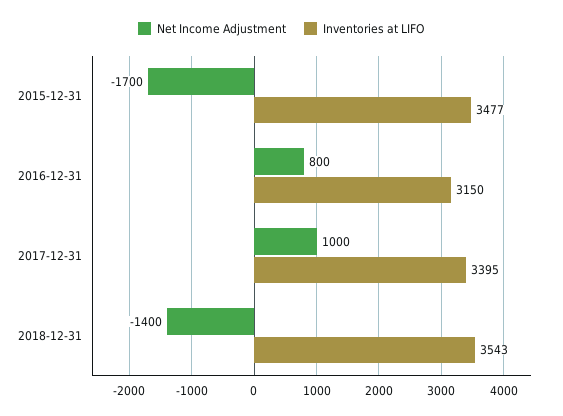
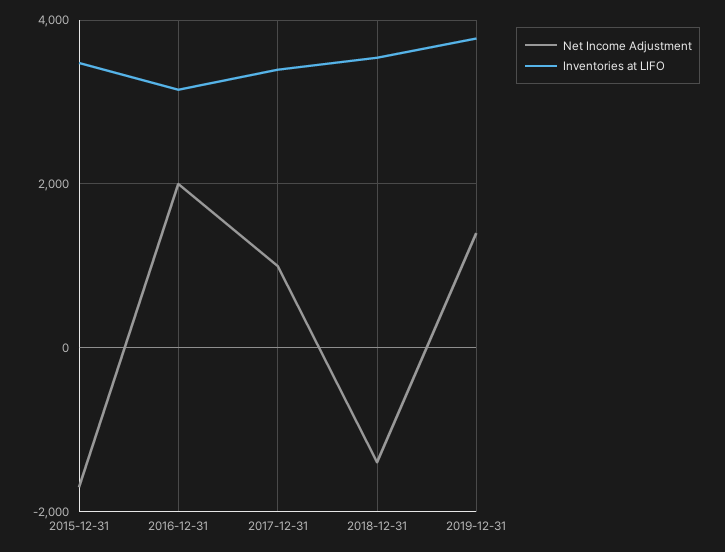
Net Income Adjustment, 2016-12-31: 800 -> 2000
Net Income Adjustment, 2019-12-31: none -> 1400
Inventories at LIFO, 2019-12-31: none -> 3800

